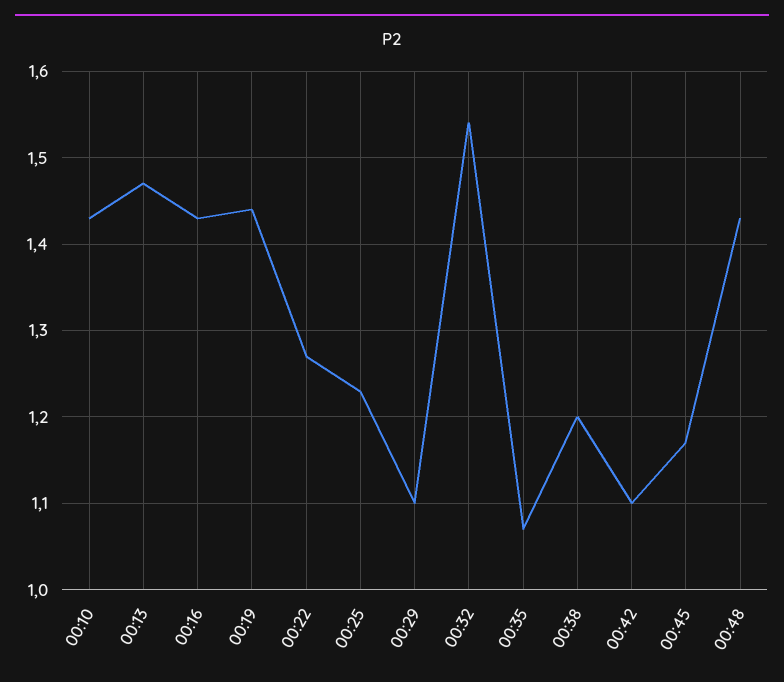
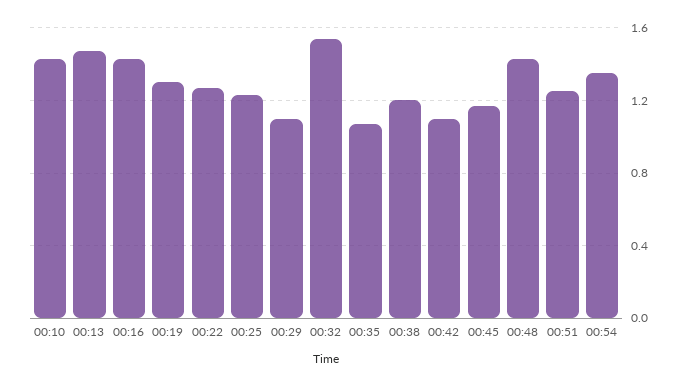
00:19: 1.44 -> 1.3
00:51: none -> 1.25
00:54: none -> 1.35

